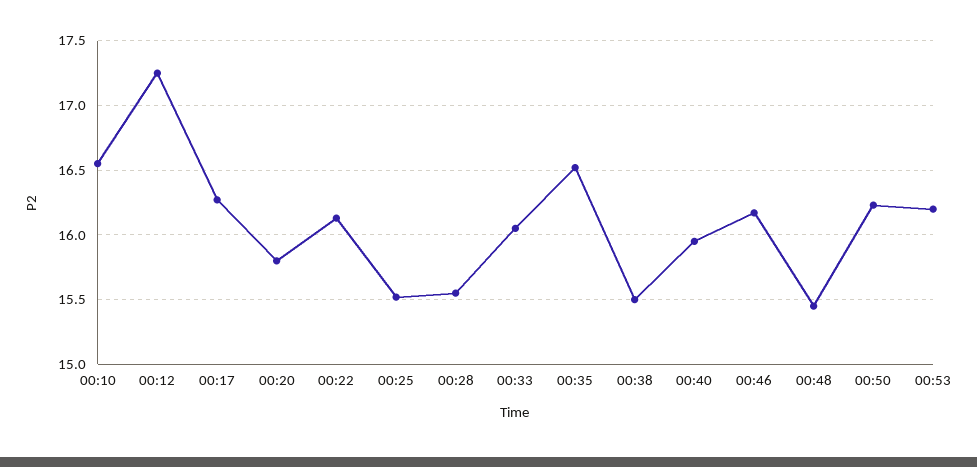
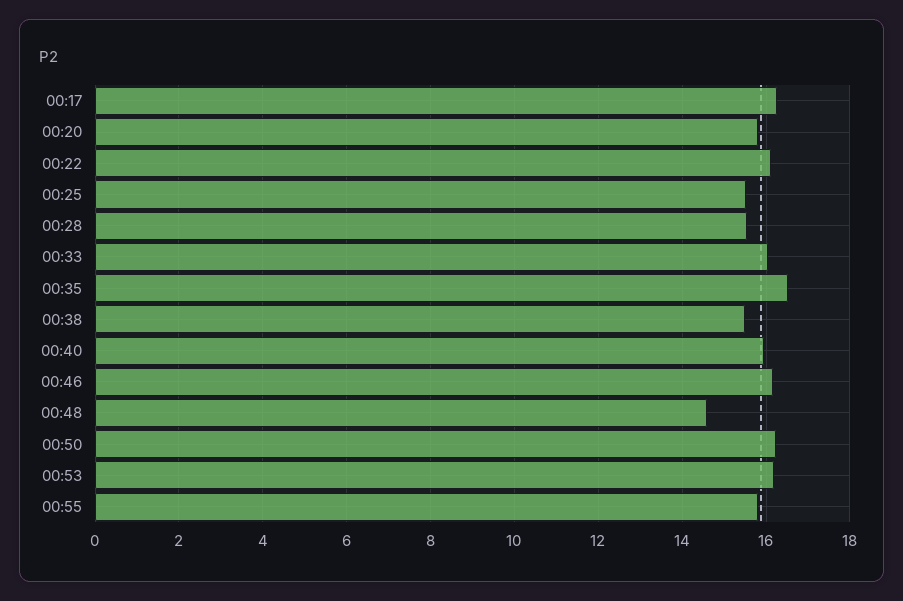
00:10: 16.55 -> none
00:12: 17.25 -> none
00:48: 15.45 -> 14.6
00:55: none -> 15.8

